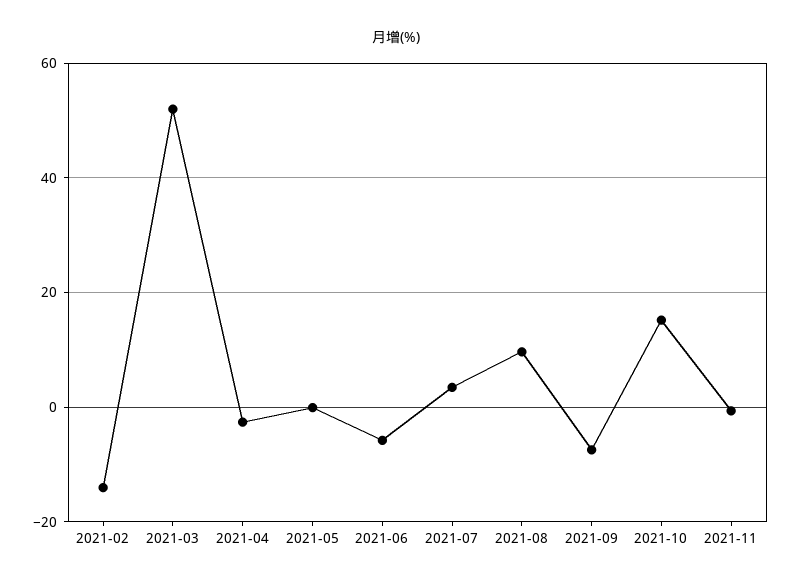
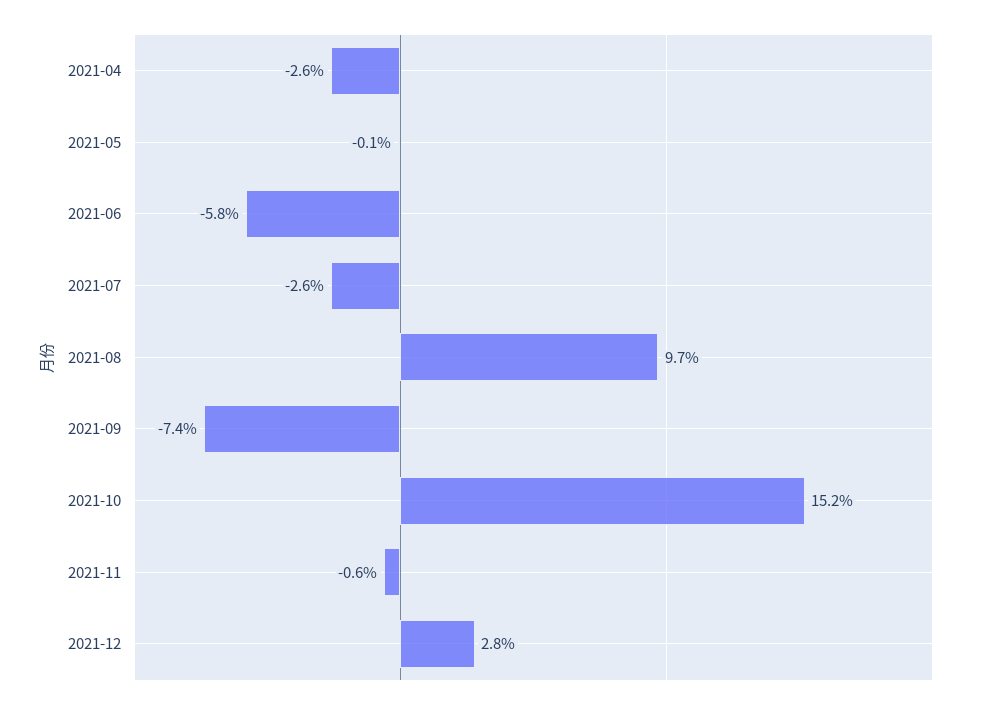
2021-02: -14 -> none
2021-03: 52 -> none
2021-07: 4 -> -2.6
2021-12: none -> 2.8

